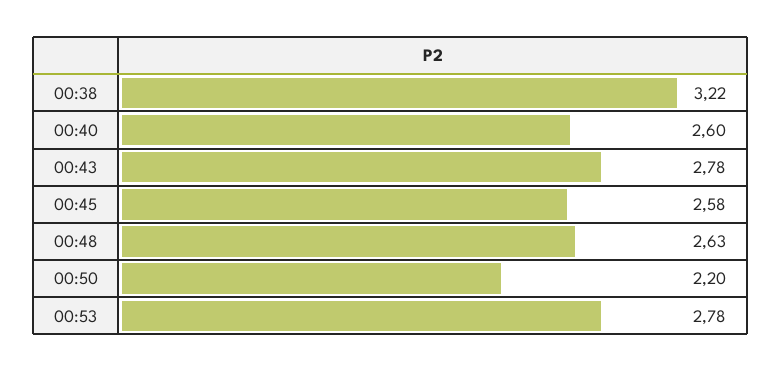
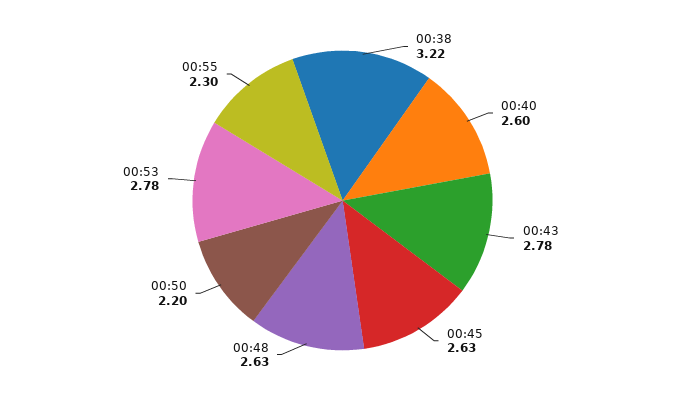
00:45: 2.58 -> 2.63
00:55: none -> 2.3

